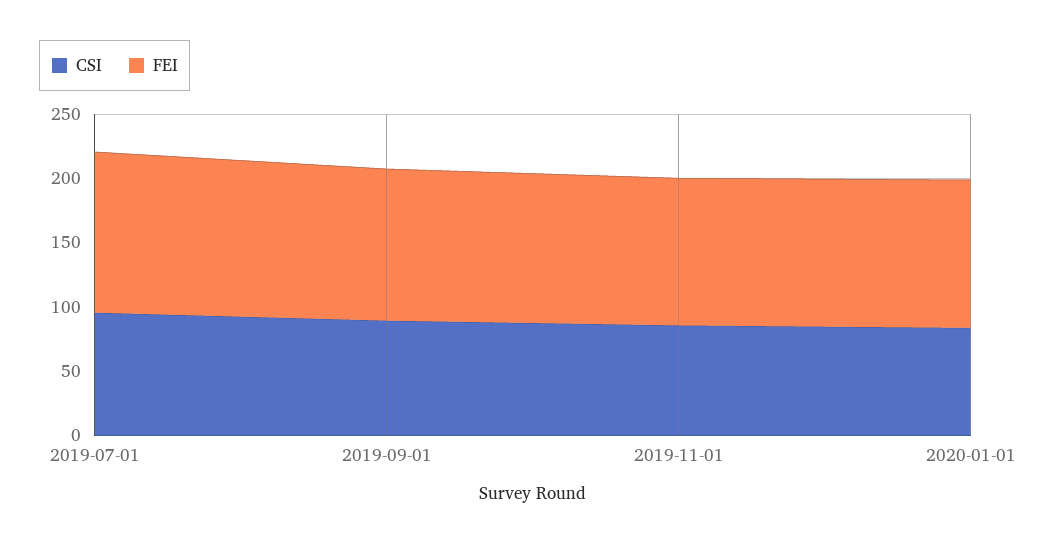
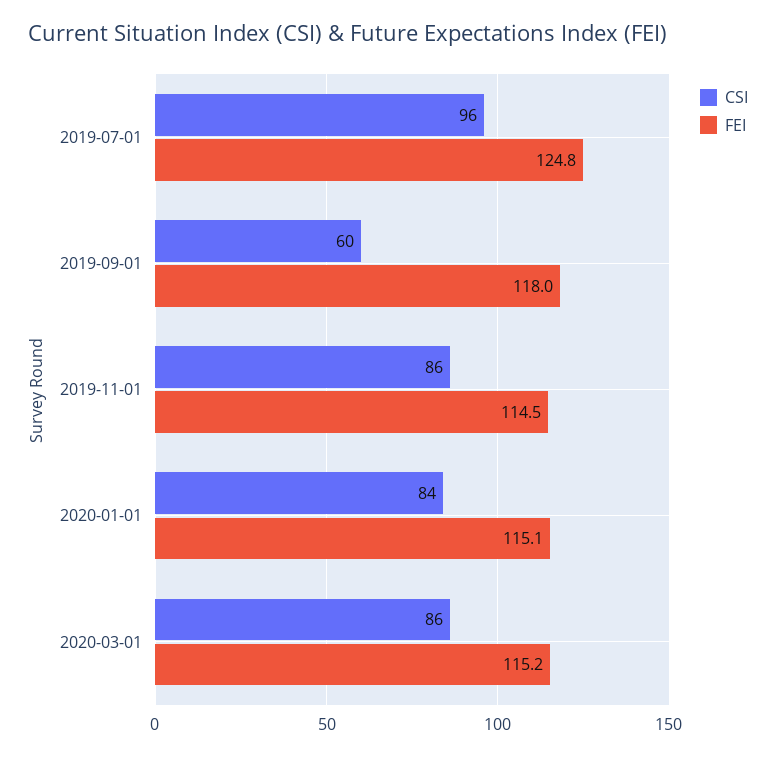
CSI, 2019-09-01: 90 -> 60
CSI, 2020-03-01: none -> 86
FEI, 2020-03-01: none -> 115.2

